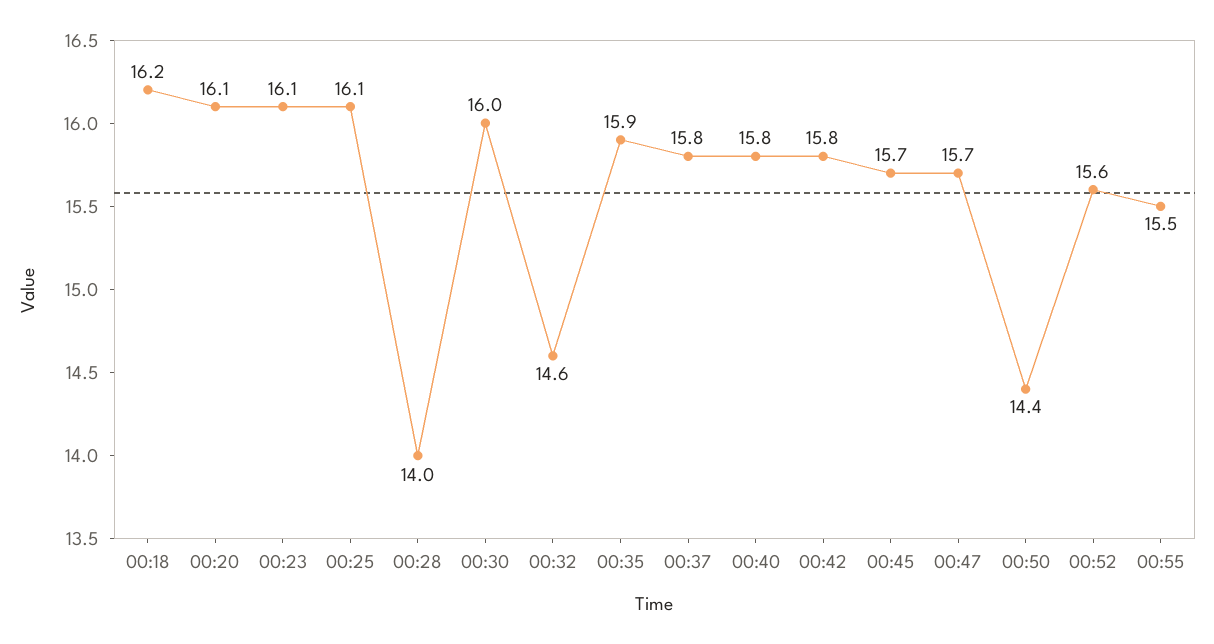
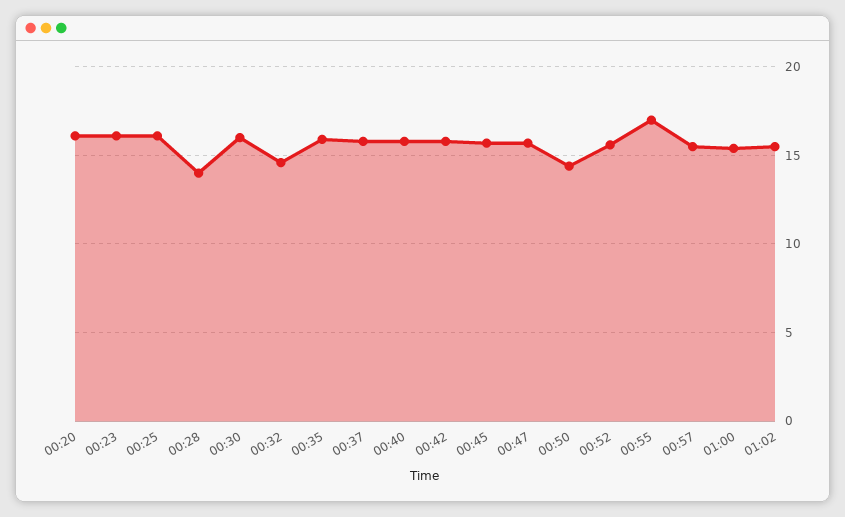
00:18: 16.2 -> none
00:55: 15.5 -> 17
00:57: none -> 15.5
01:00: none -> 15.5
01:02: none -> 15.5

